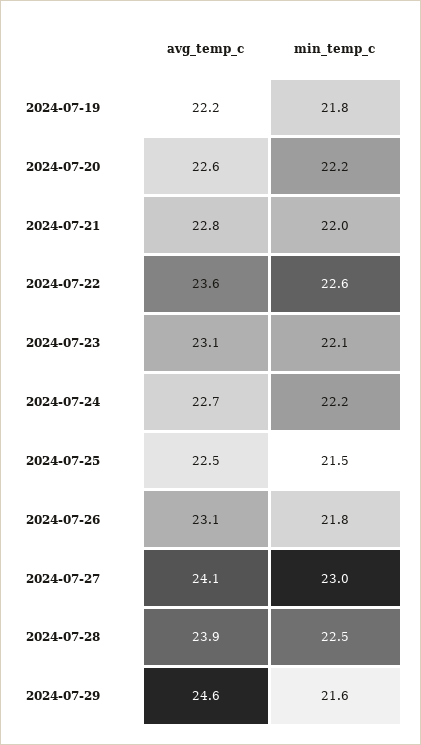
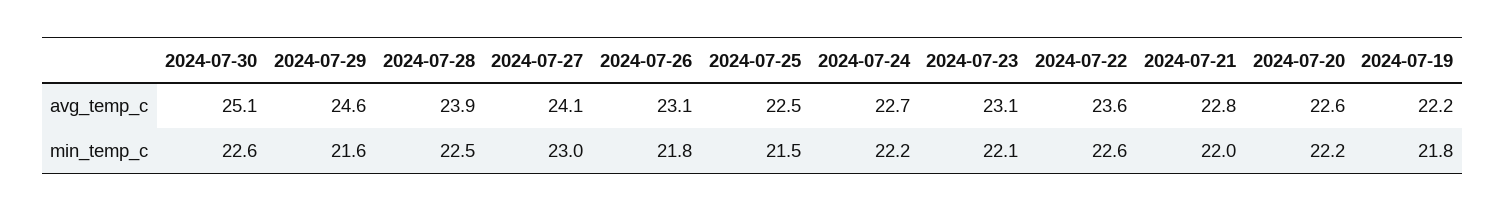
avg_temp_c, 2024-07-30: none -> 25.1
min_temp_c, 2024-07-30: none -> 22.6

